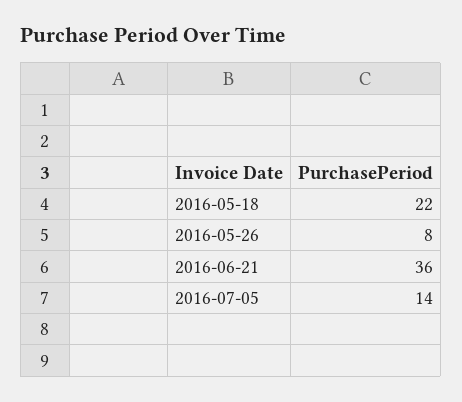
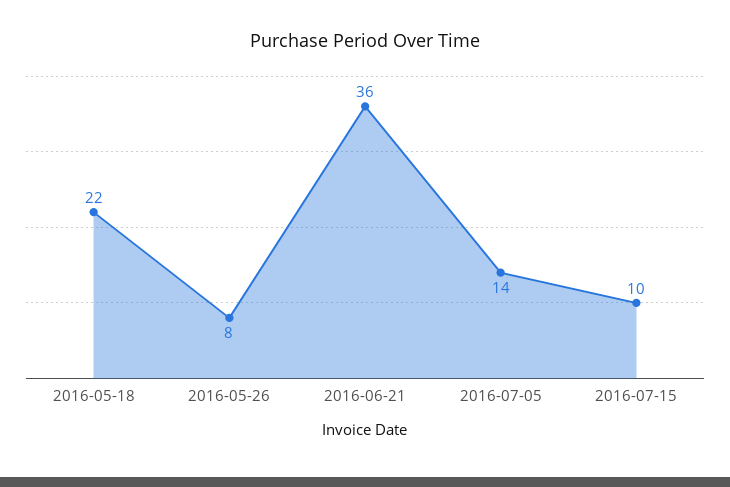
2016-07-15: none -> 10

